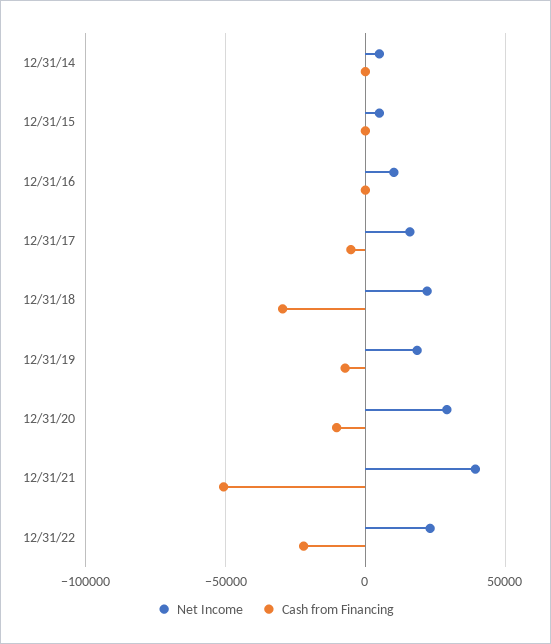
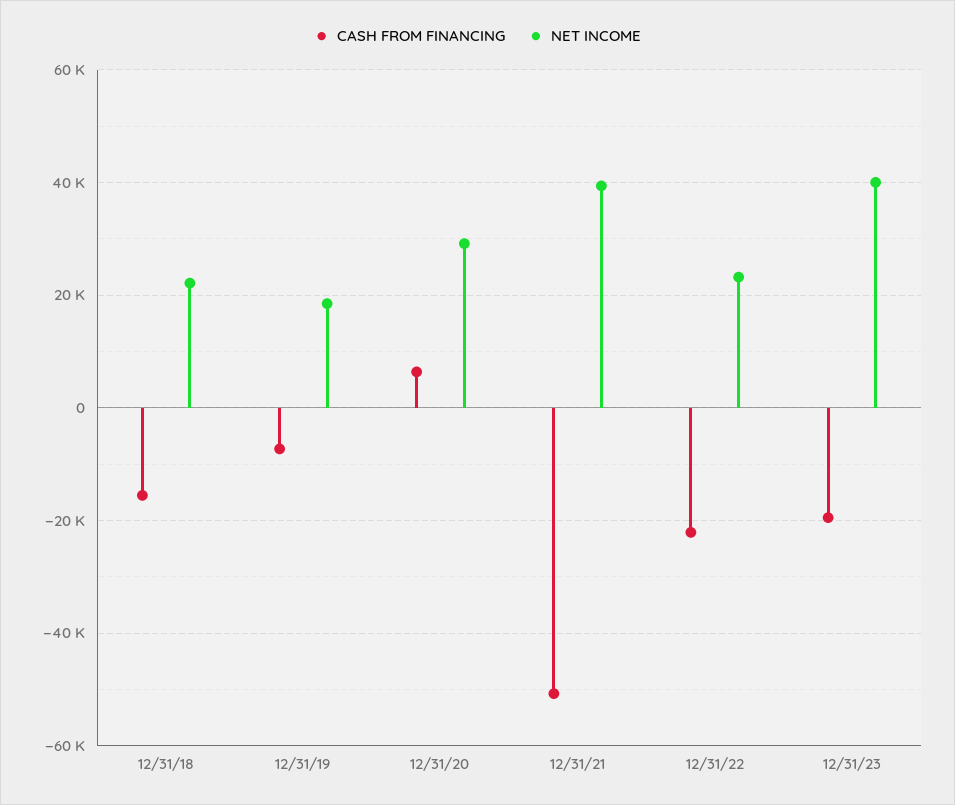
Net Income, 12/31/14: 5000 -> none
Cash from Financing, 12/31/14: 0 -> none
Net Income, 12/31/15: 5000 -> none
Cash from Financing, 12/31/15: 0 -> none
Net Income, 12/31/16: 10000 -> none
Cash from Financing, 12/31/16: 0 -> none
Net Income, 12/31/17: 15000 -> none
Cash from Financing, 12/31/17: -5000 -> none
Cash from Financing, 12/31/18: -30000 -> -16000
Cash from Financing, 12/31/20: -10000 -> 6000
Cash from Financing, 12/31/23: none -> -20000
Net Income, 12/31/23: none -> 40000

